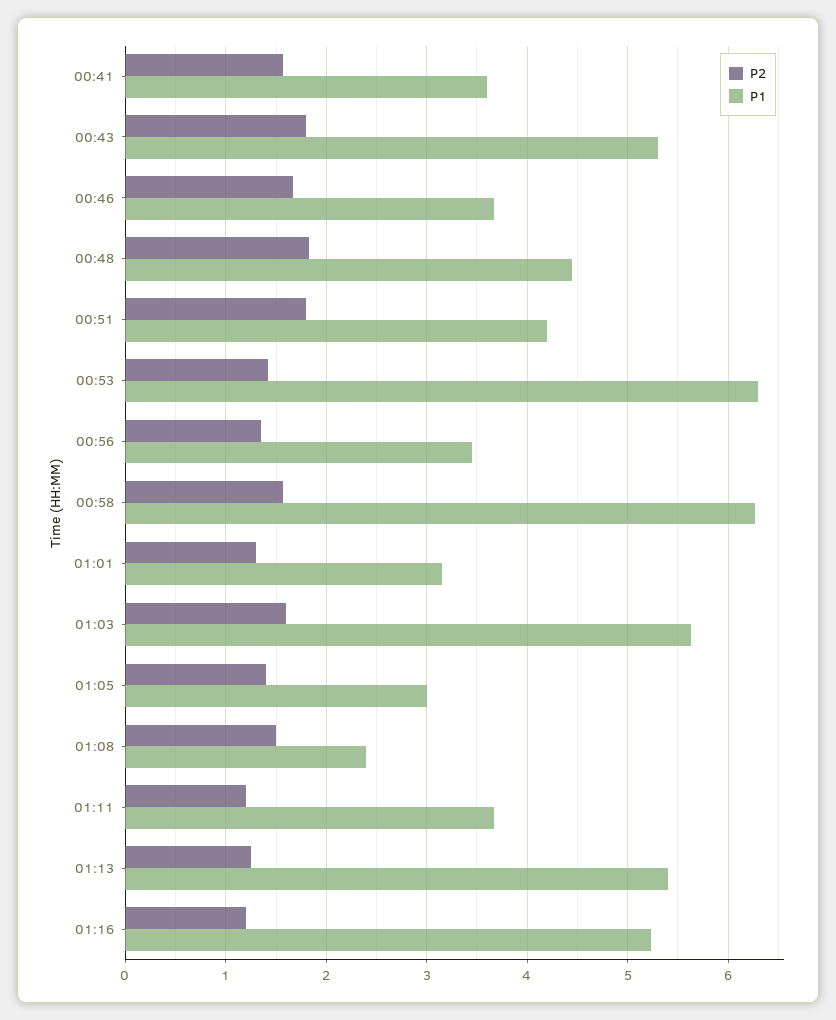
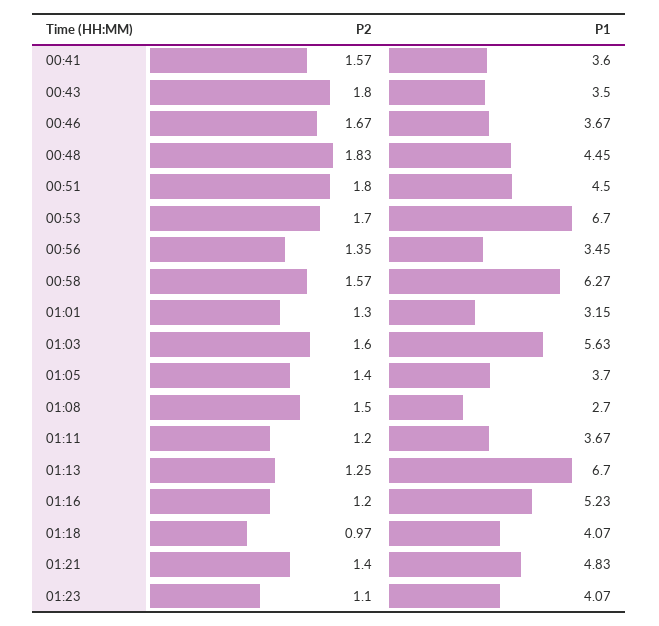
P1, 00:43: 5.3 -> 3.5
P1, 00:51: 4.2 -> 4.5
P2, 00:53: 1.4 -> 1.7
P1, 00:53: 6.3 -> 6.7
P1, 01:05: 3 -> 3.7
P1, 01:08: 2.4 -> 2.7
P1, 01:13: 5.4 -> 6.7
P2, 01:18: none -> 0.97
P1, 01:18: none -> 4.07
P2, 01:21: none -> 1.4
P1, 01:21: none -> 4.83
P2, 01:23: none -> 1.1
P1, 01:23: none -> 4.07

